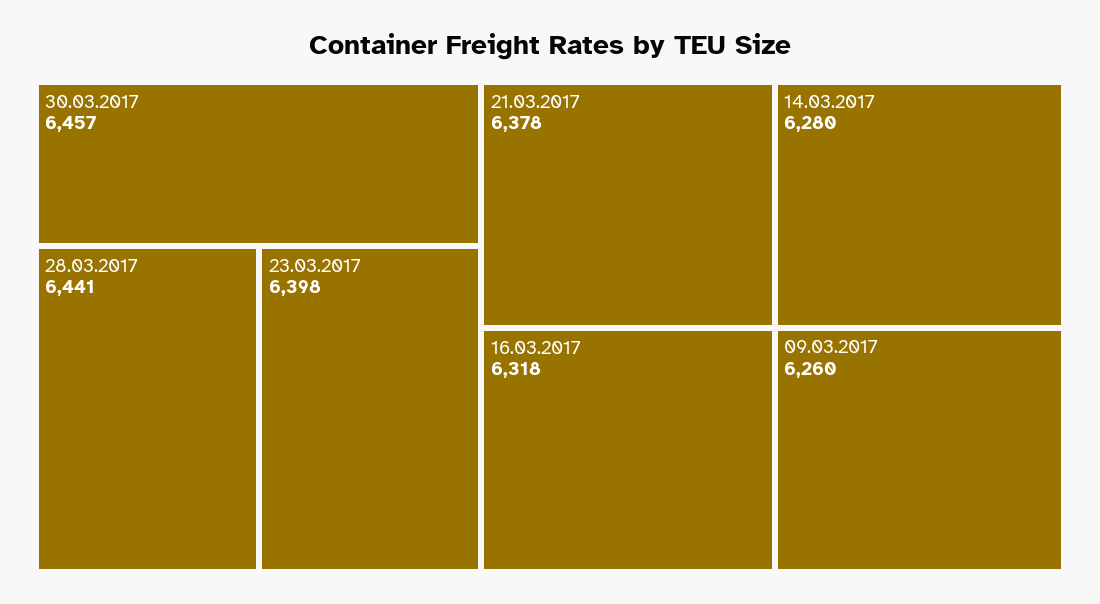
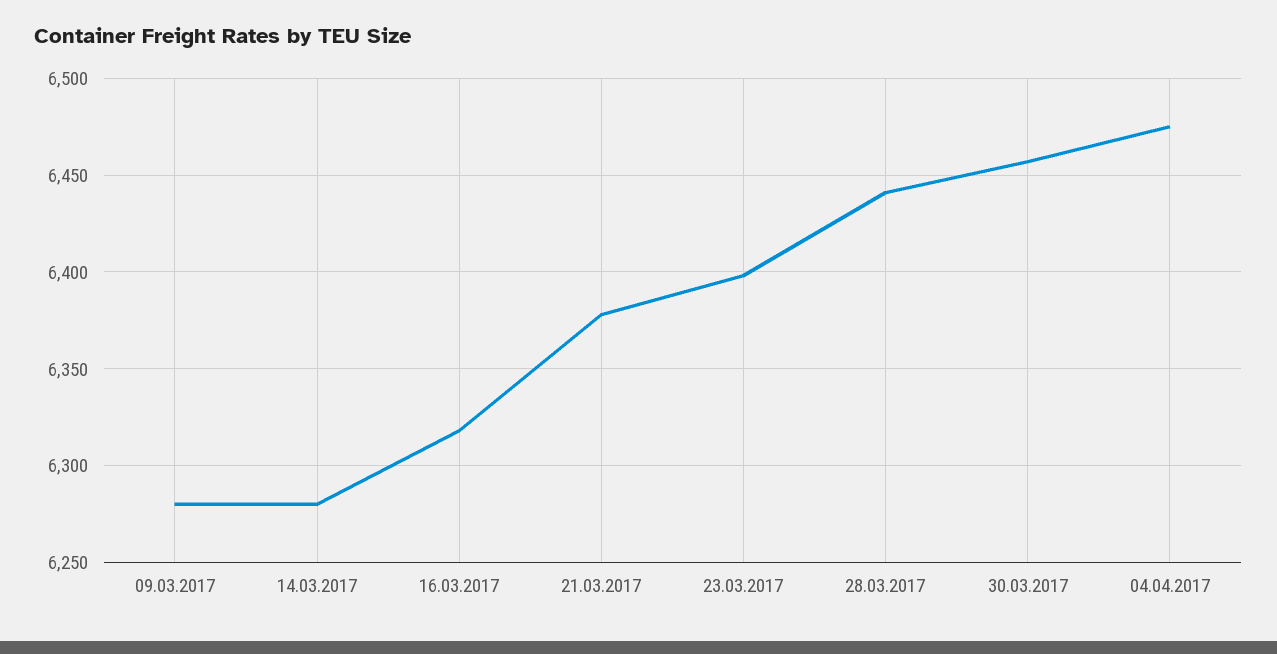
09.03.2017: 6260 -> 6280
04.04.2017: none -> 6475

